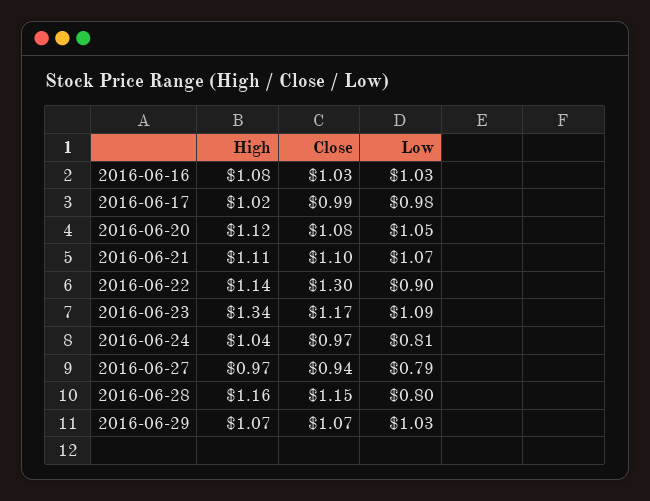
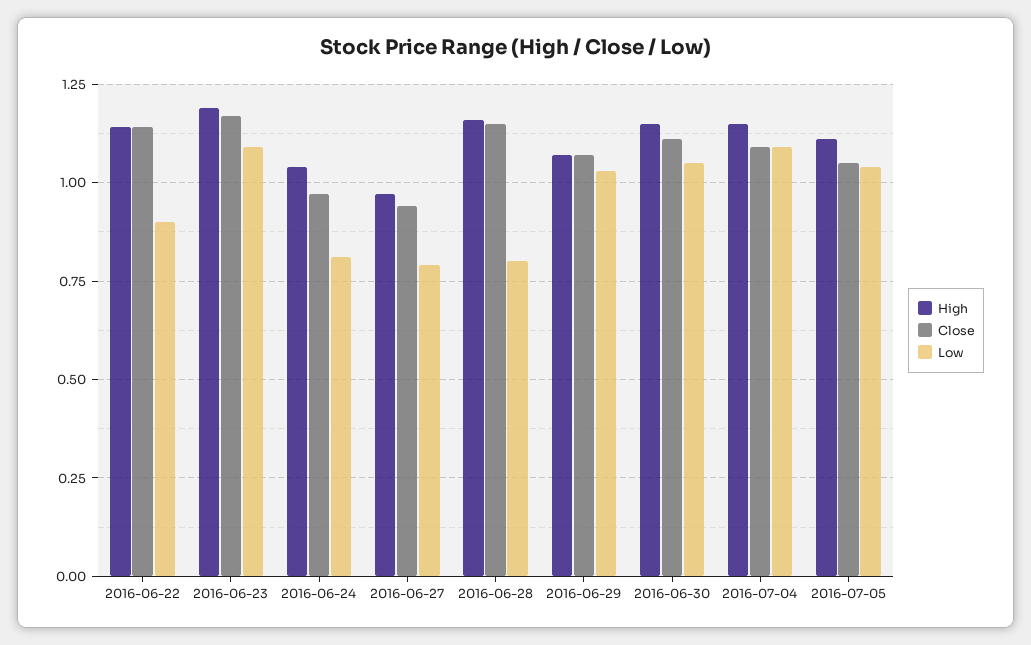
High, 2016-06-16: 1.08 -> none
Close, 2016-06-16: 1.03 -> none
Low, 2016-06-16: 1.03 -> none
High, 2016-06-17: 1.02 -> none
Close, 2016-06-17: 0.99 -> none
Low, 2016-06-17: 0.98 -> none
High, 2016-06-20: 1.12 -> none
Close, 2016-06-20: 1.08 -> none
Low, 2016-06-20: 1.05 -> none
High, 2016-06-21: 1.11 -> none
Close, 2016-06-21: 1.1 -> none
Low, 2016-06-21: 1.07 -> none
Close, 2016-06-22: 1.3 -> 1.15
High, 2016-06-23: 1.34 -> 1.2
High, 2016-06-30: none -> 1.15
Close, 2016-06-30: none -> 1.1
Low, 2016-06-30: none -> 1.05
High, 2016-07-04: none -> 1.15
Close, 2016-07-04: none -> 1.1
Low, 2016-07-04: none -> 1.1
High, 2016-07-05: none -> 1.1
Close, 2016-07-05: none -> 1.05
Low, 2016-07-05: none -> 1.05

